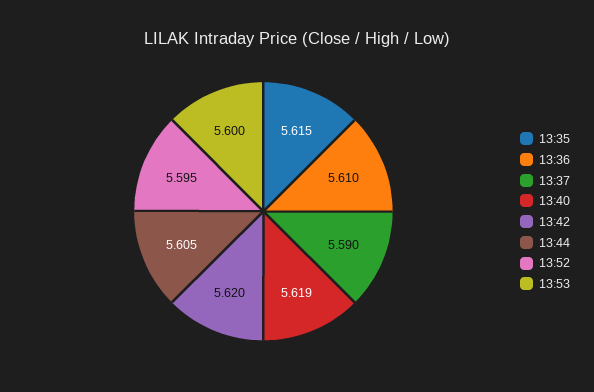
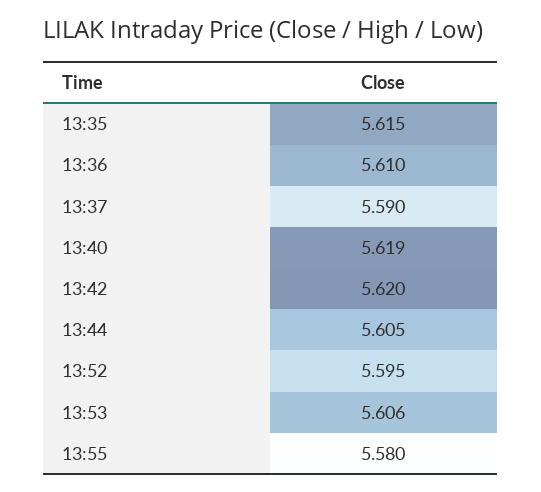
13:53: 5.6 -> 5.606
13:55: none -> 5.58

